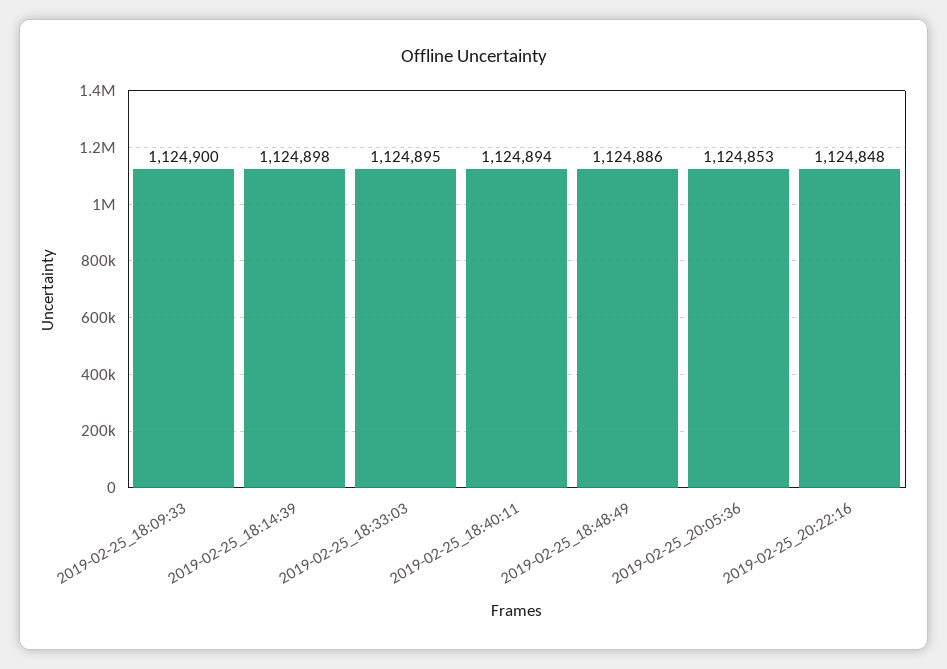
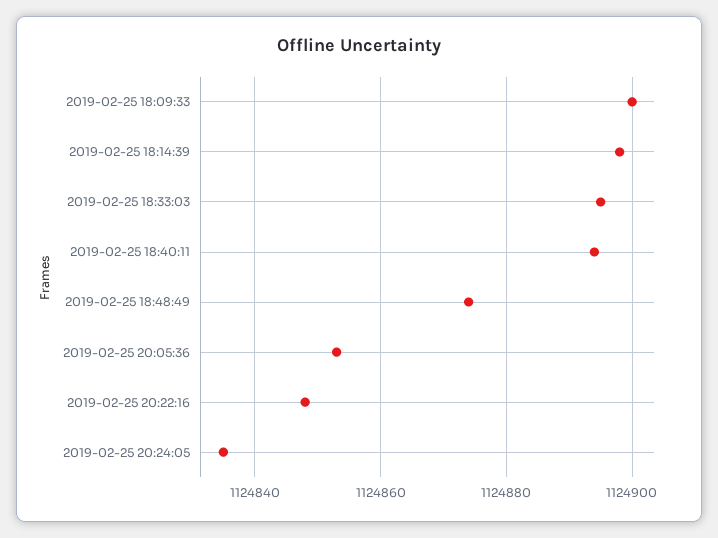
2019-02-25_18:48:49: 1124886 -> 1124875
2019-02-25 20:24:05: none -> 1124835

